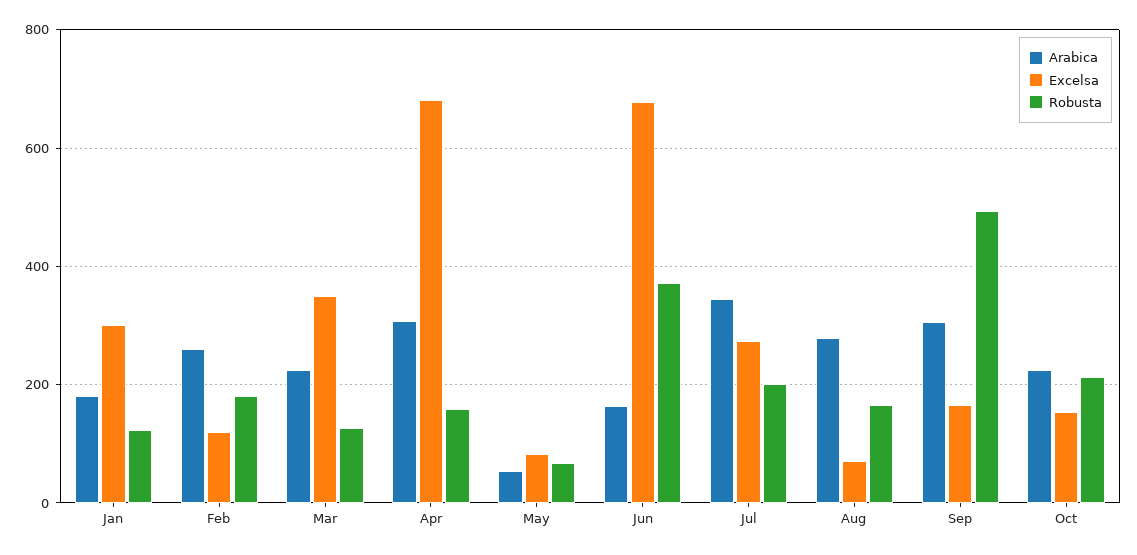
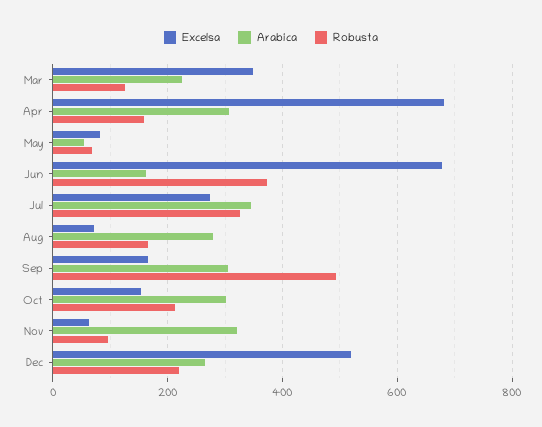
Arabica, Jan: 180 -> none
Excelsa, Jan: 300 -> none
Robusta, Jan: 120 -> none
Arabica, Feb: 260 -> none
Excelsa, Feb: 120 -> none
Robusta, Feb: 180 -> none
Robusta, Jul: 200 -> 320
Arabica, Oct: 220 -> 300
Excelsa, Nov: none -> 60
Arabica, Nov: none -> 320
Robusta, Nov: none -> 100
Excelsa, Dec: none -> 520
Arabica, Dec: none -> 260
Robusta, Dec: none -> 220

